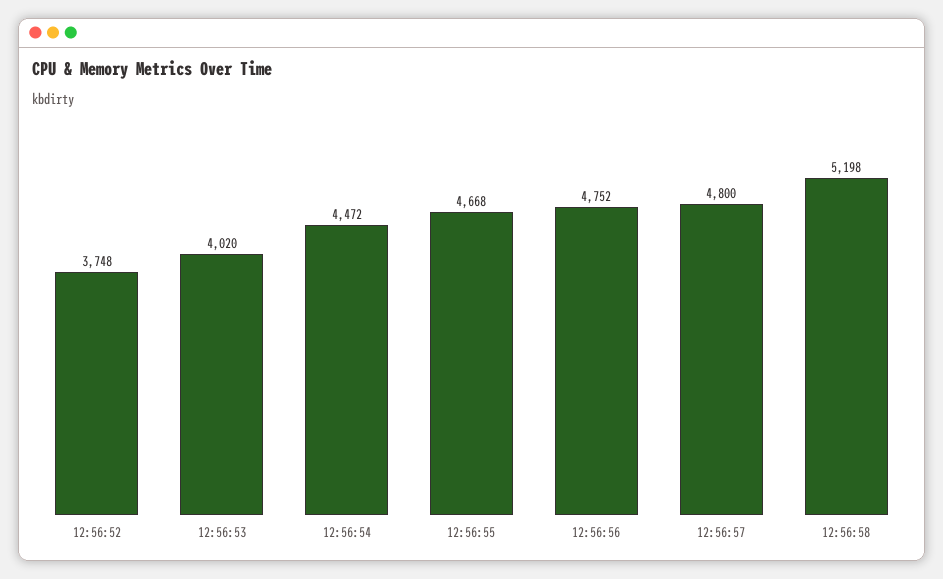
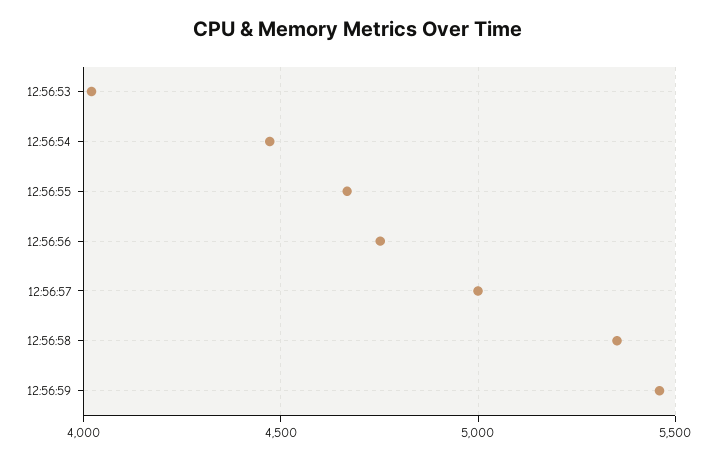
12:56:52: 3748 -> none
12:56:57: 4800 -> 5000
12:56:58: 5198 -> 5350
12:56:59: none -> 5450

